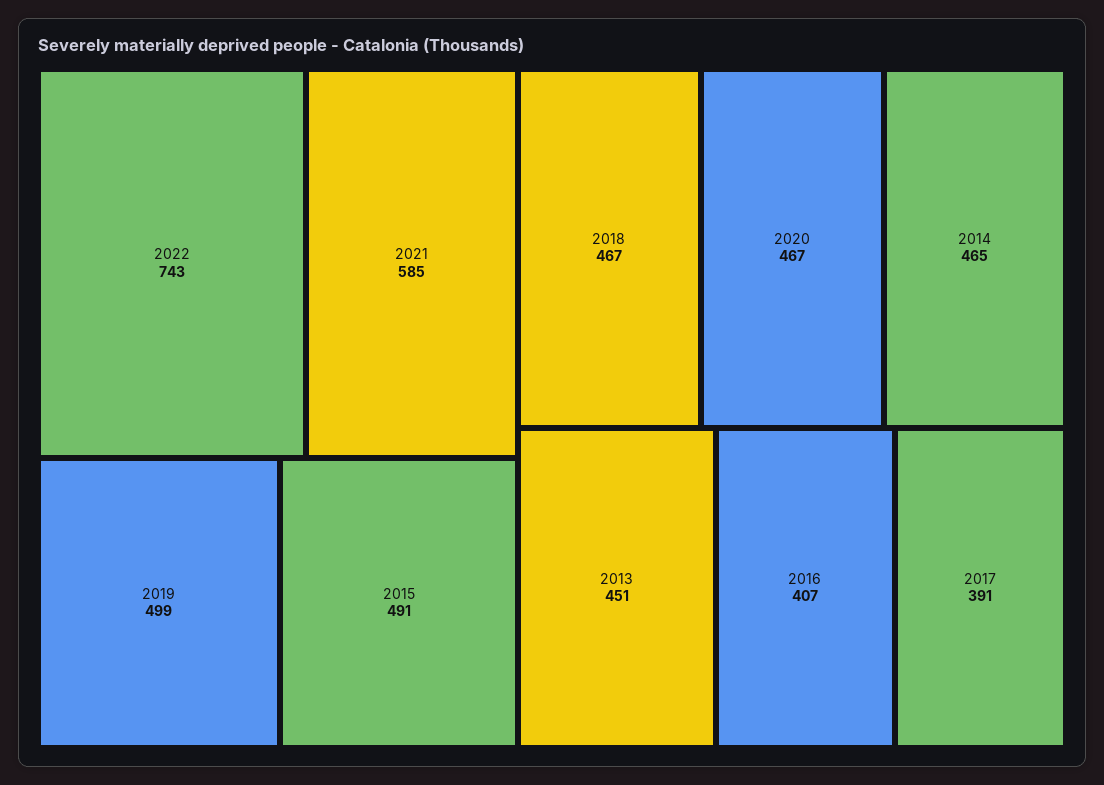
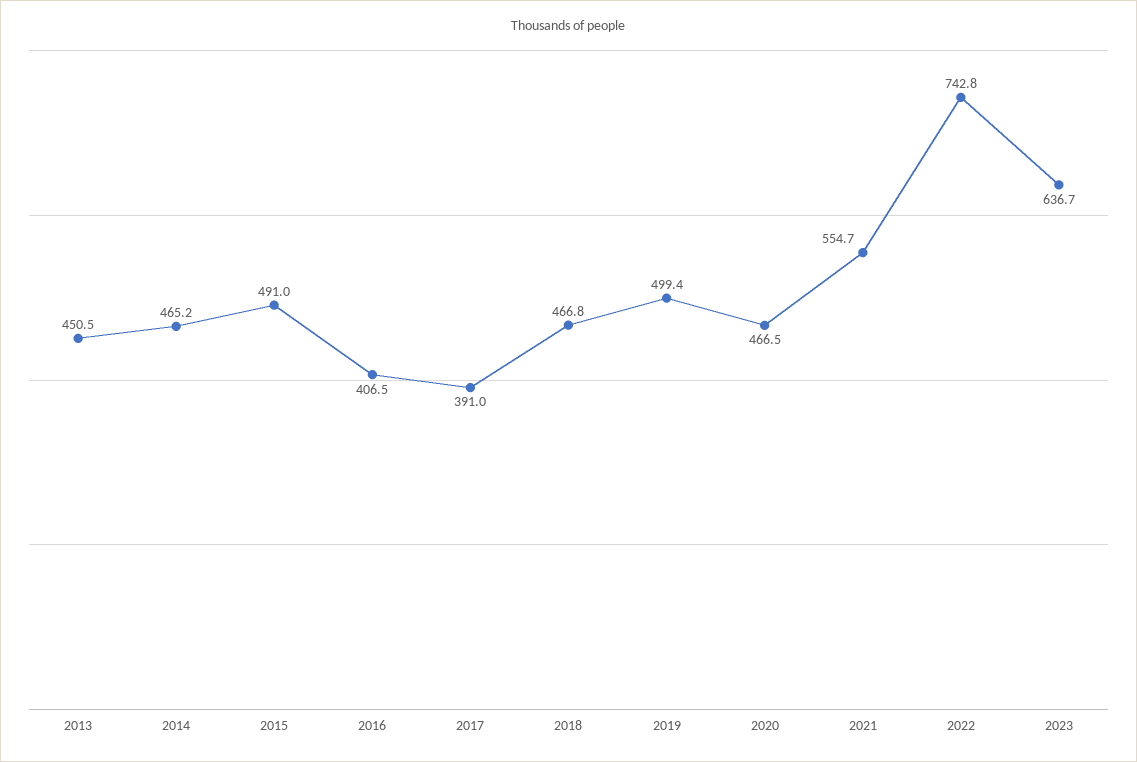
2021: 585 -> 554.7
2023: none -> 636.7

